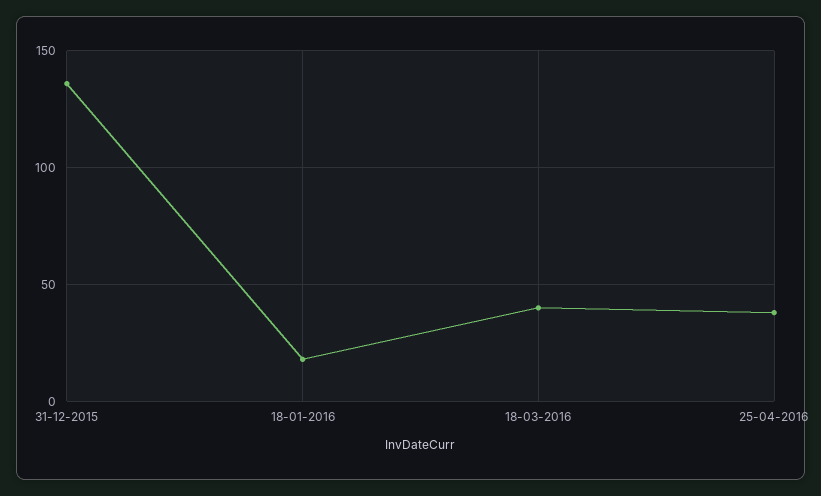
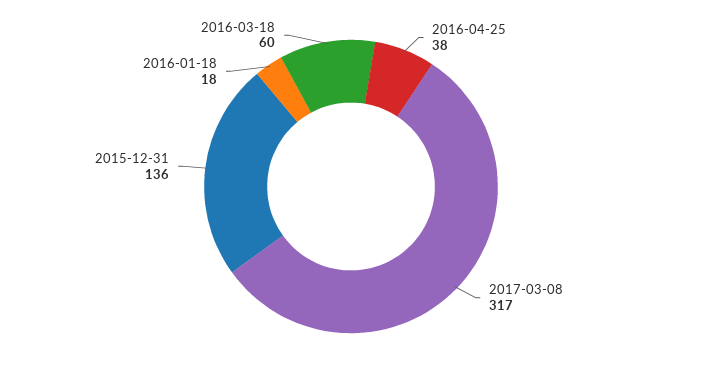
18-03-2016: 40 -> 60
2017-03-08: none -> 317

